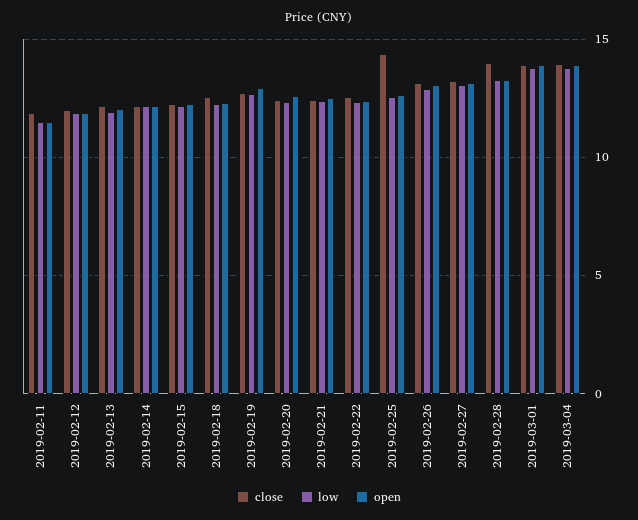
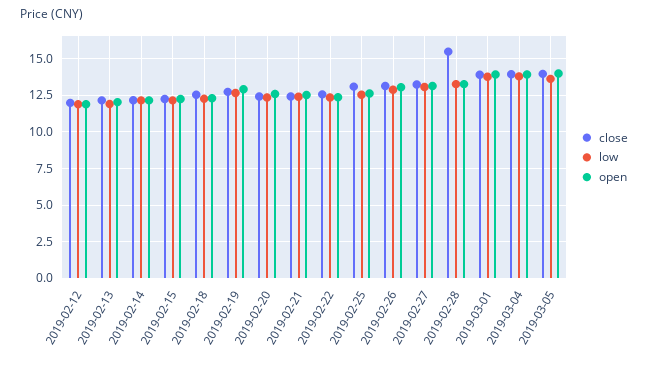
close, 2019-02-11: 12 -> none
low, 2019-02-11: 11.5 -> none
open, 2019-02-11: 11.5 -> none
close, 2019-02-25: 14.5 -> 13
close, 2019-02-28: 14 -> 15.5
close, 2019-03-05: none -> 14
low, 2019-03-05: none -> 13.5
open, 2019-03-05: none -> 14

